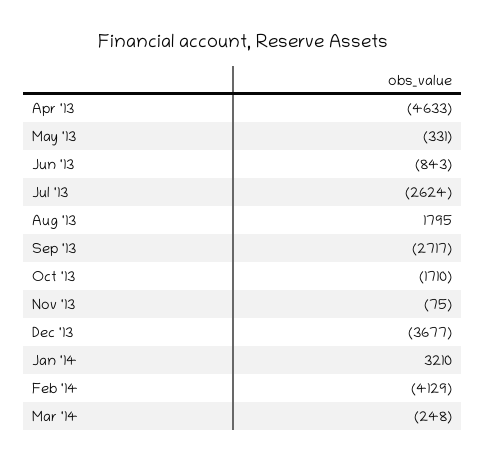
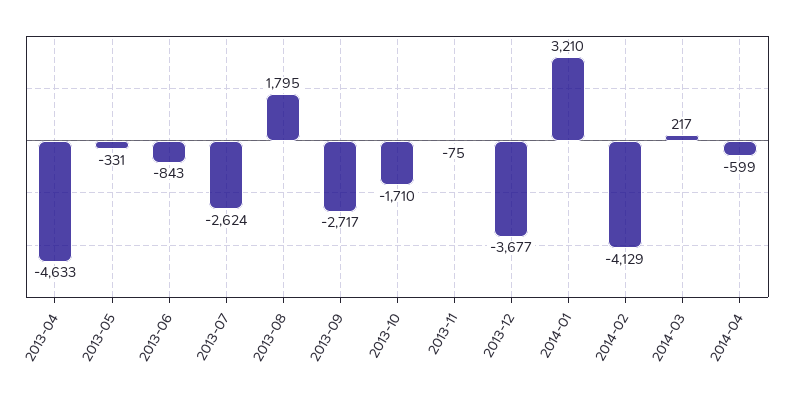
Mar '14: -248 -> 217
2014-04: none -> -599

